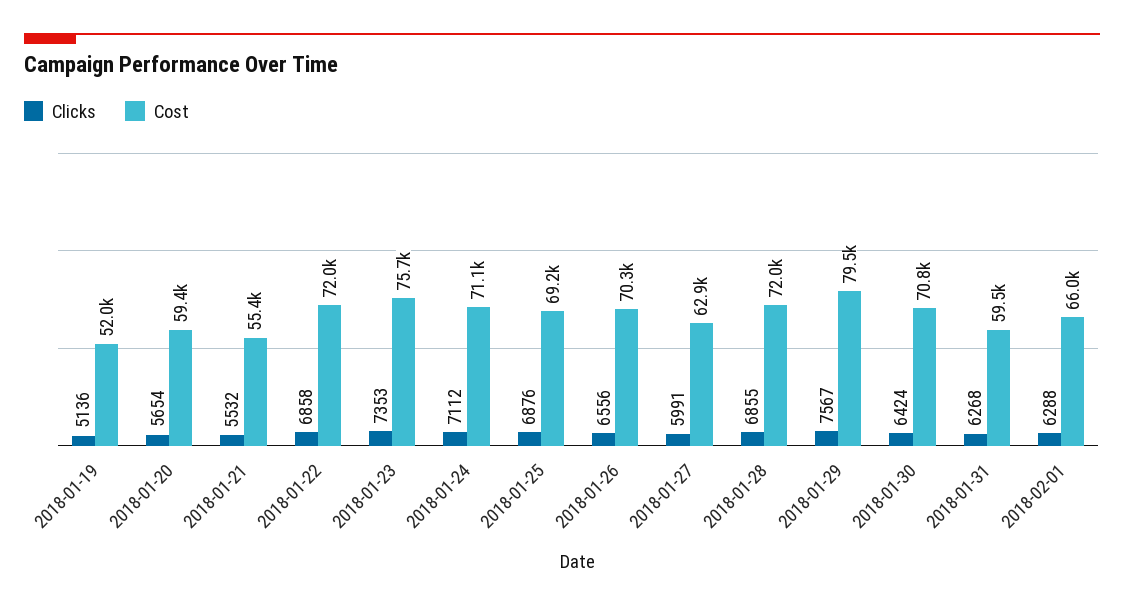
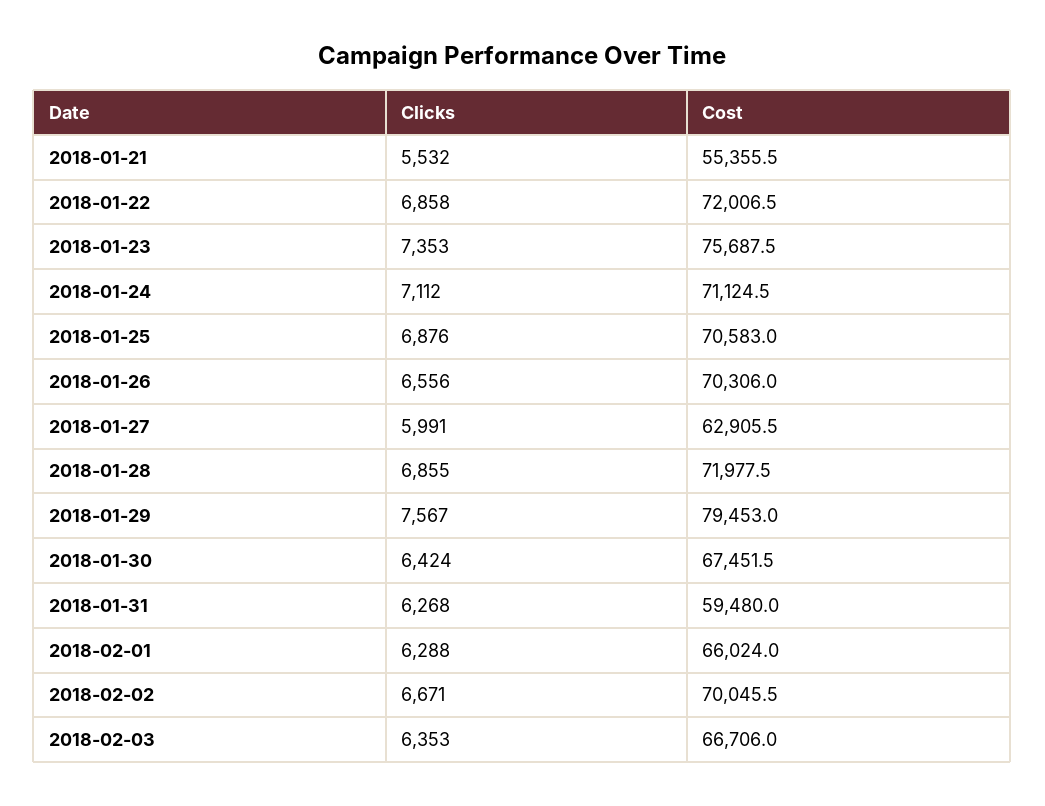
Clicks, 2018-01-19: 5136 -> none
Cost, 2018-01-19: 52000 -> none
Clicks, 2018-01-20: 5654 -> none
Cost, 2018-01-20: 59400 -> none
Cost, 2018-01-25: 69200 -> 70583
Cost, 2018-01-30: 70800 -> 67451.5
Clicks, 2018-02-02: none -> 6671
Cost, 2018-02-02: none -> 70045.5
Clicks, 2018-02-03: none -> 6353
Cost, 2018-02-03: none -> 66706

